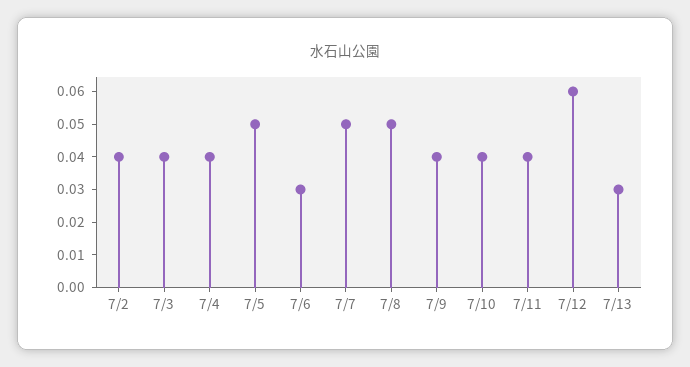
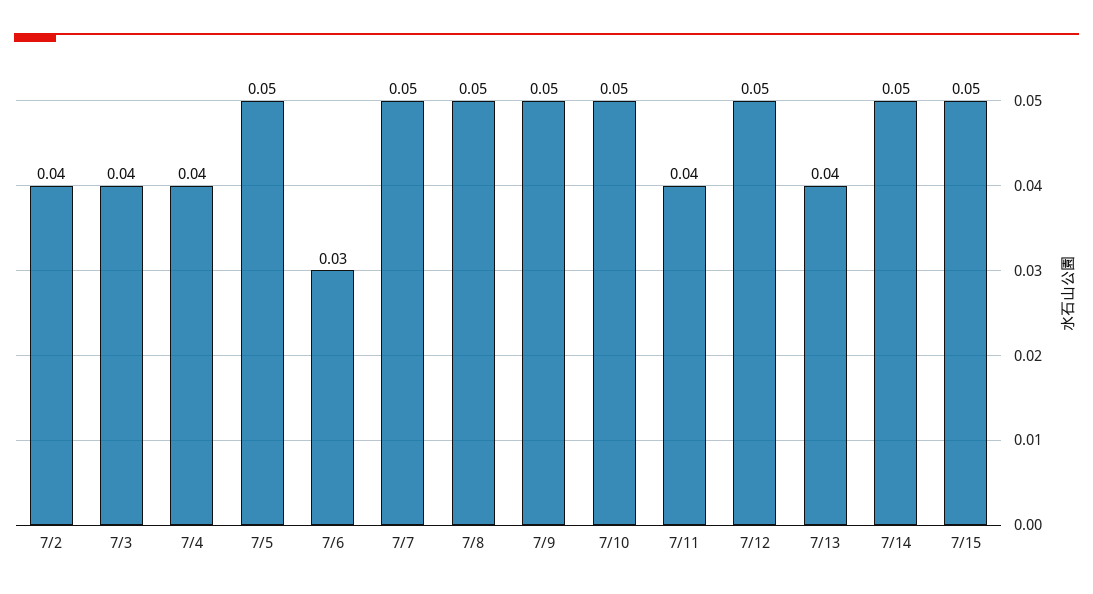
7/9: 0.04 -> 0.05
7/10: 0.04 -> 0.05
7/12: 0.06 -> 0.05
7/13: 0.03 -> 0.04
7/14: none -> 0.05
7/15: none -> 0.05

